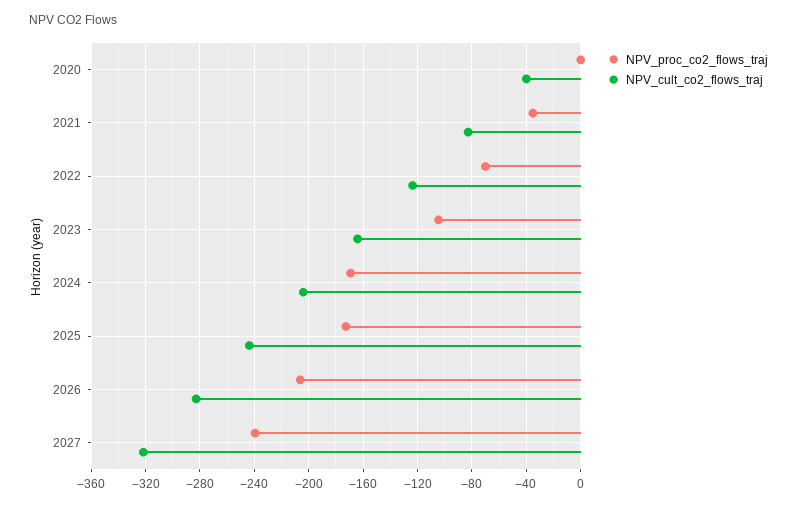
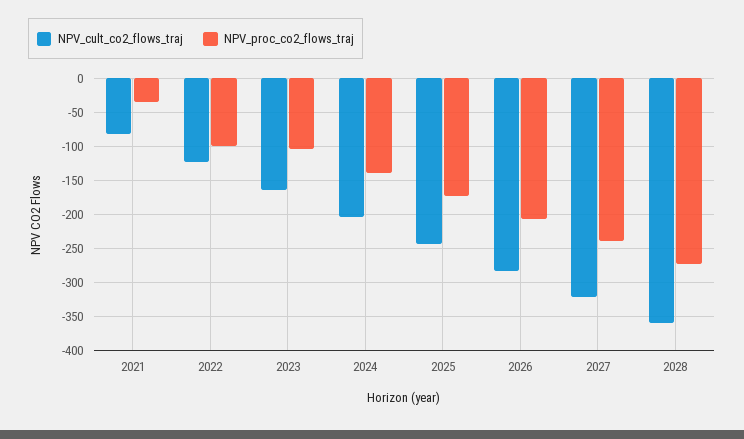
NPV_proc_co2_flows_traj, 2020: 0 -> none
NPV_cult_co2_flows_traj, 2020: -40 -> none
NPV_proc_co2_flows_traj, 2022: -70 -> -100
NPV_proc_co2_flows_traj, 2024: -170 -> -140
NPV_cult_co2_flows_traj, 2028: none -> -360
NPV_proc_co2_flows_traj, 2028: none -> -270

